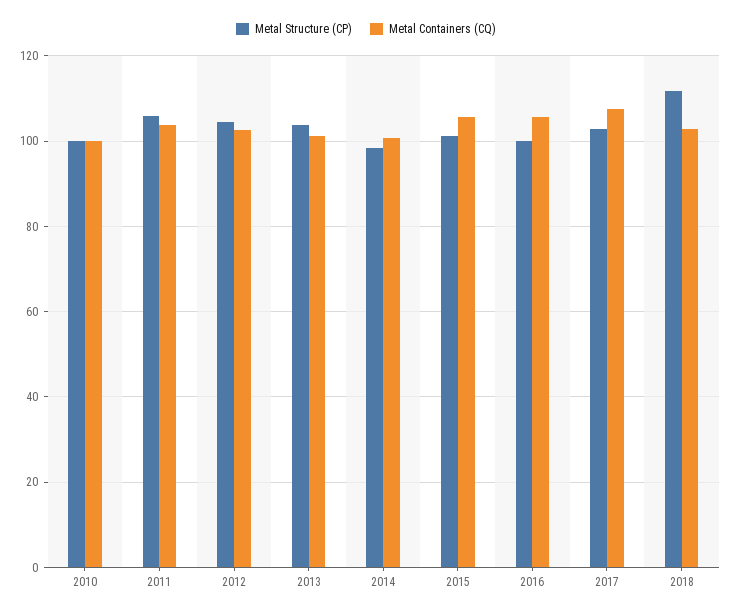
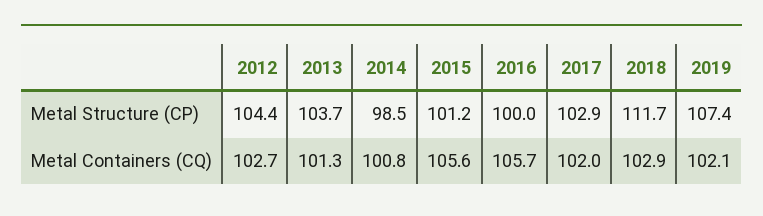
Metal Structure (CP), 2010: 100 -> none
Metal Containers (CQ), 2010: 100 -> none
Metal Structure (CP), 2011: 106 -> none
Metal Containers (CQ), 2011: 104 -> none
Metal Containers (CQ), 2017: 108 -> 102
Metal Structure (CP), 2019: none -> 107.4
Metal Containers (CQ), 2019: none -> 102.1

